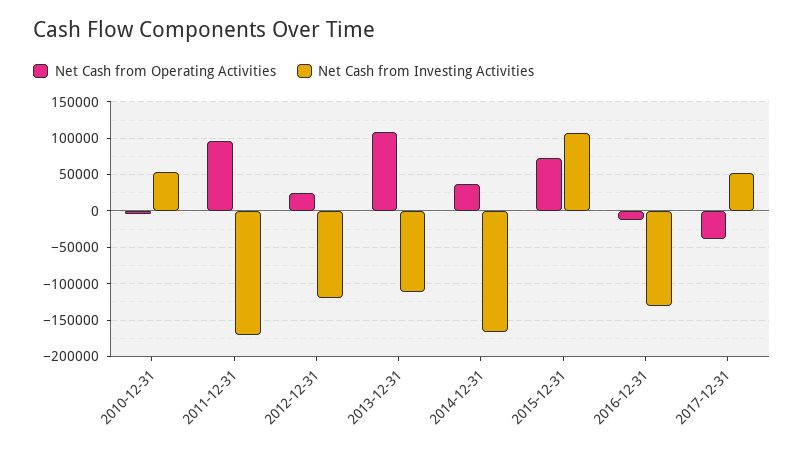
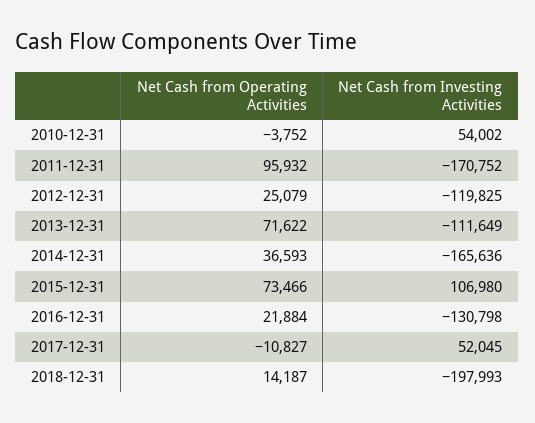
Net Cash from Operating Activities, 2013-12-31: 110000 -> 71622
Net Cash from Operating Activities, 2016-12-31: -10000 -> 21884
Net Cash from Operating Activities, 2017-12-31: -40000 -> -10827
Net Cash from Operating Activities, 2018-12-31: none -> 14187
Net Cash from Investing Activities, 2018-12-31: none -> -197993

